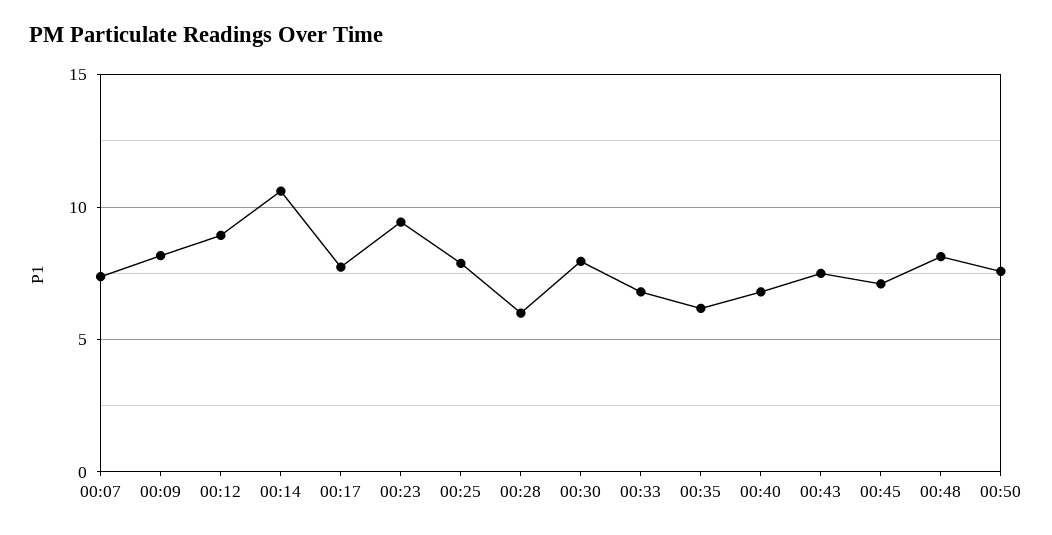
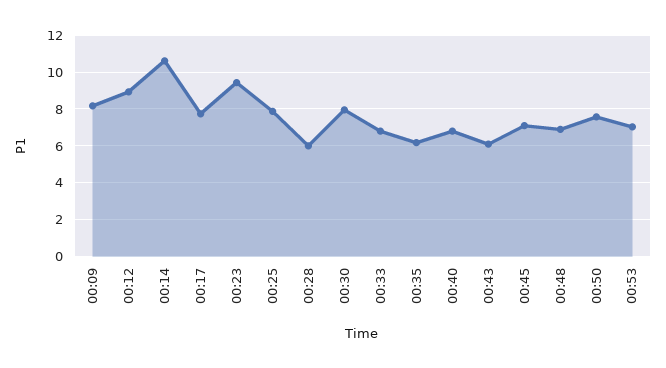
00:07: 7.5 -> none
00:43: 7.5 -> 6
00:48: 8 -> 7
00:53: none -> 7

